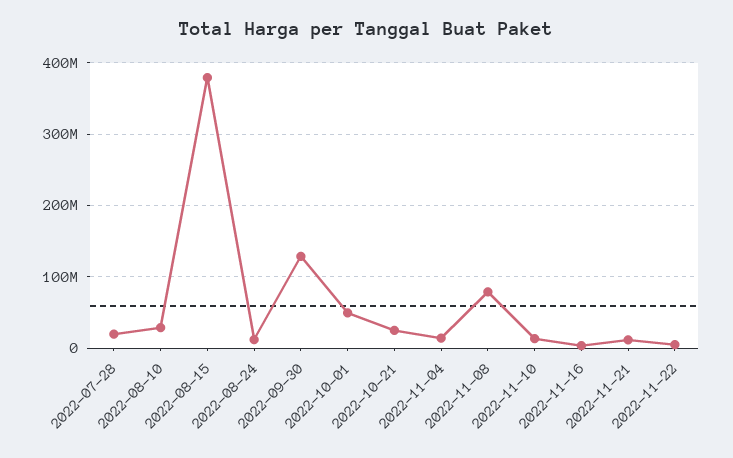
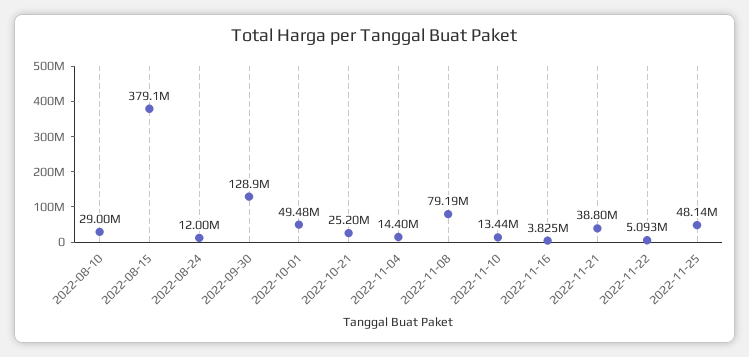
2022-07-28: 20000000 -> none
2022-11-21: 10000000 -> 38800000
2022-11-25: none -> 48140000

